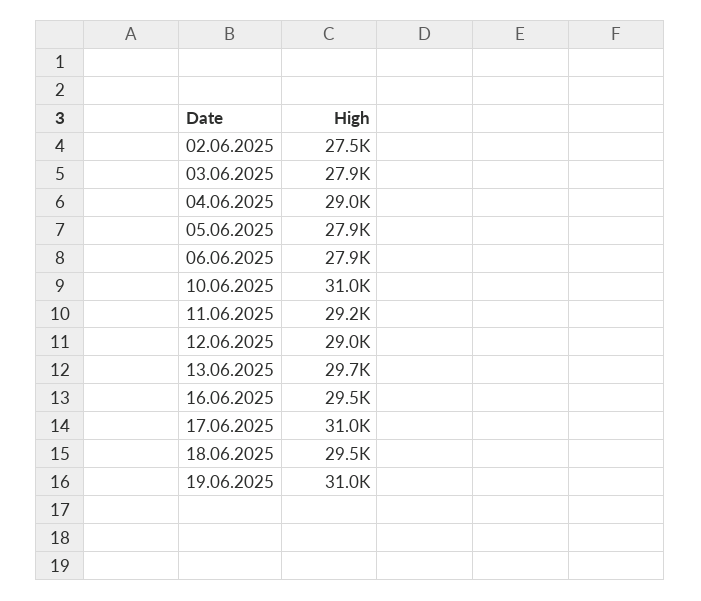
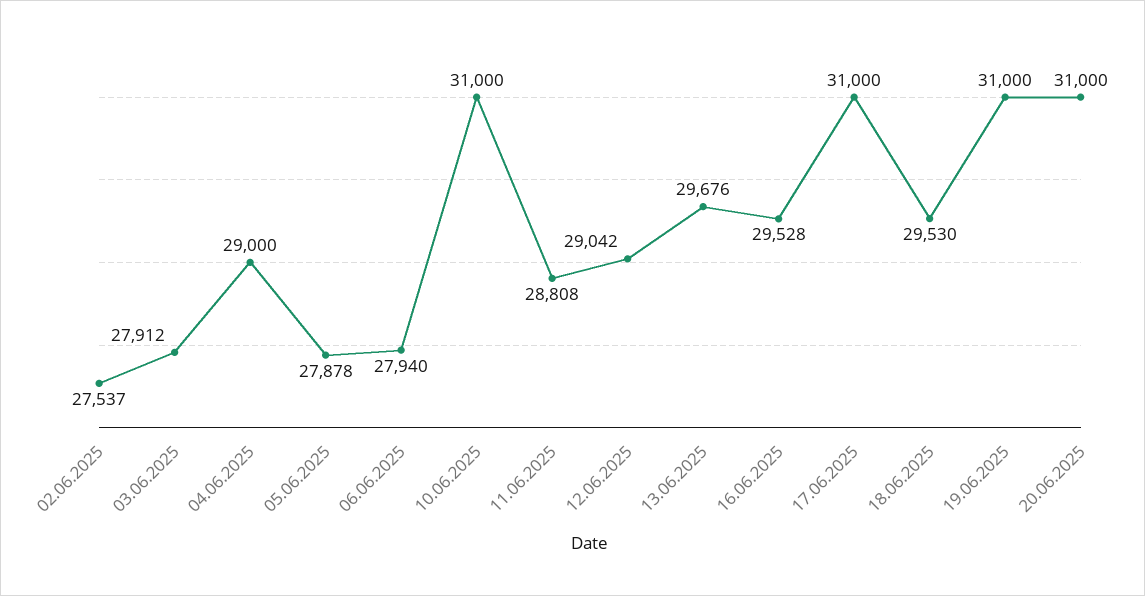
11.06.2025: 29200 -> 28808
20.06.2025: none -> 31000

